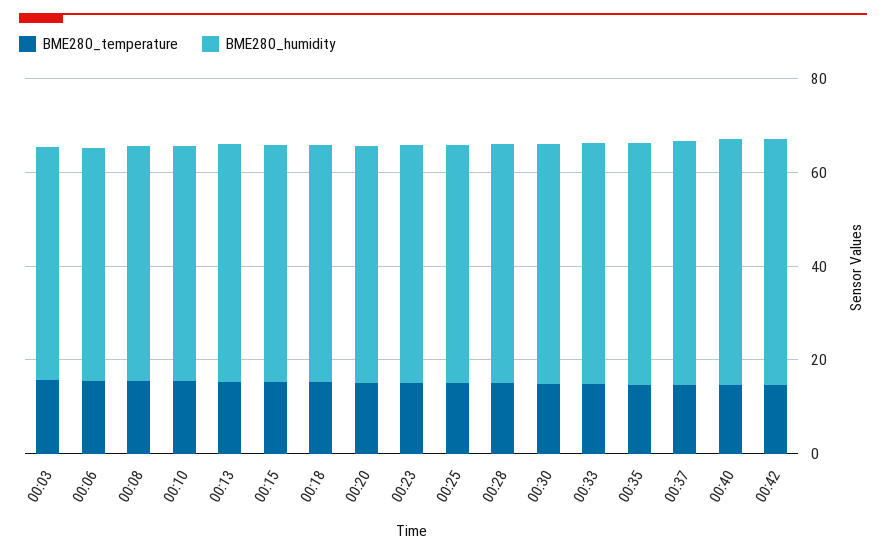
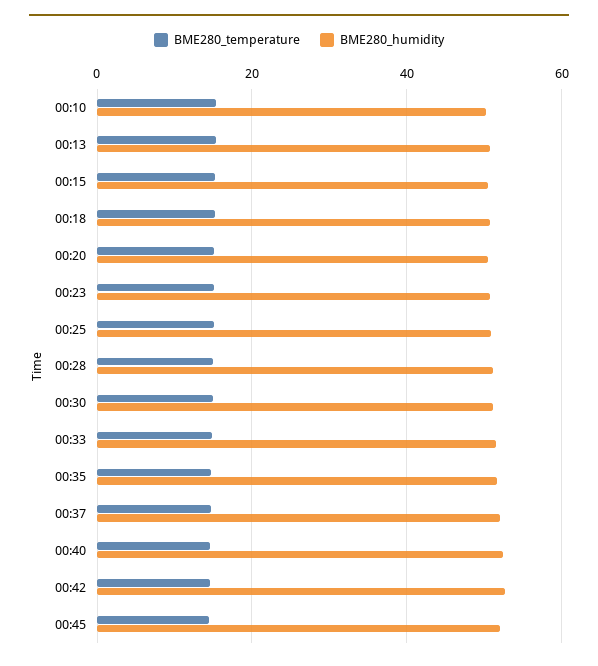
BME280_temperature, 00:03: 15 -> none
BME280_humidity, 00:03: 50 -> none
BME280_temperature, 00:06: 15 -> none
BME280_humidity, 00:06: 50 -> none
BME280_temperature, 00:08: 15 -> none
BME280_humidity, 00:08: 50 -> none
BME280_temperature, 00:45: none -> 14
BME280_humidity, 00:45: none -> 52

